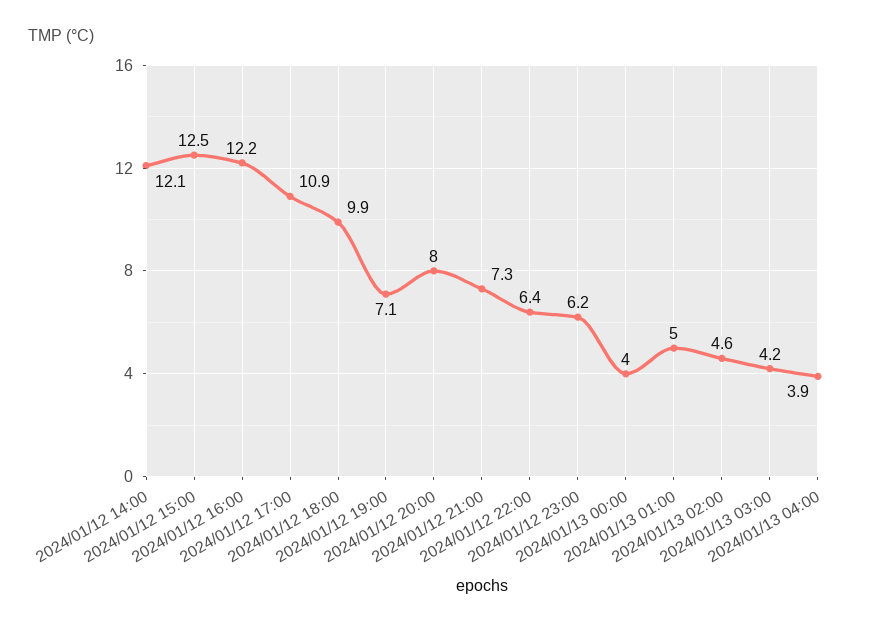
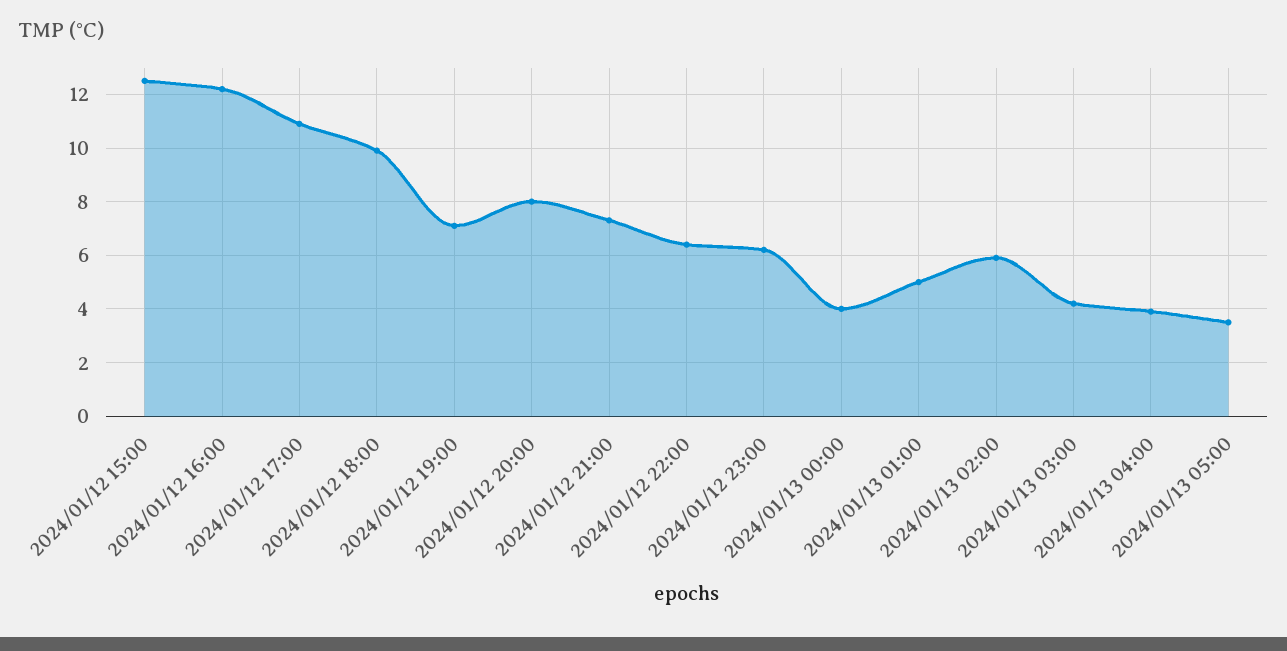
2024/01/12 14:00: 12.1 -> none
2024/01/13 02:00: 4.6 -> 6
2024/01/13 05:00: none -> 3.5

